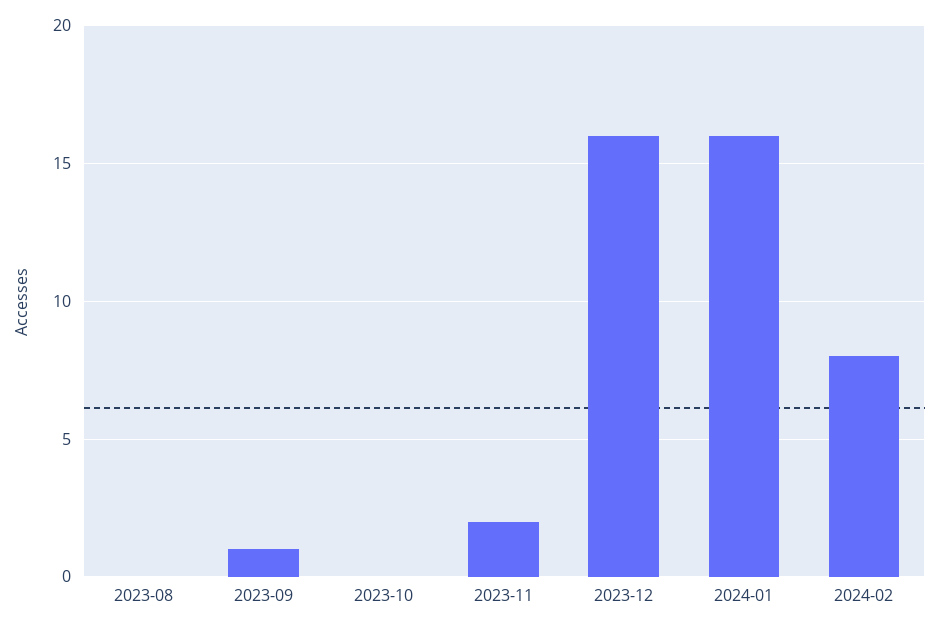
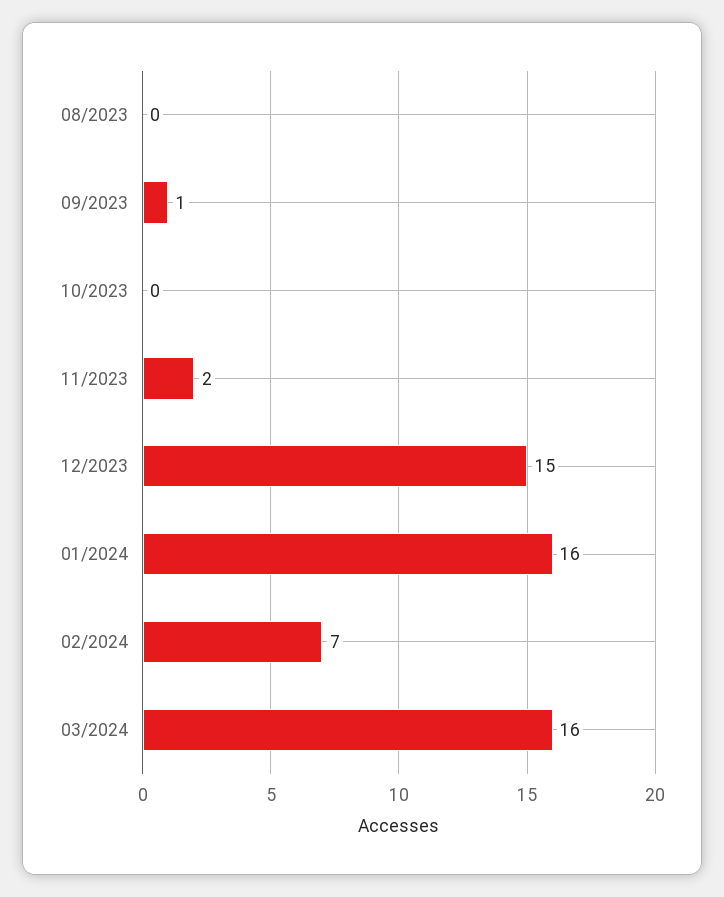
2023-12: 16 -> 15
2024-02: 8 -> 7
03/2024: none -> 16

